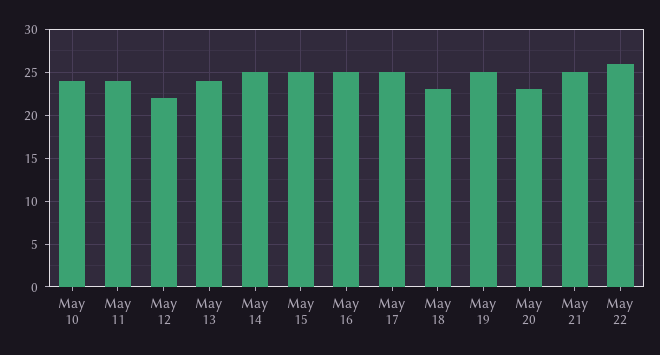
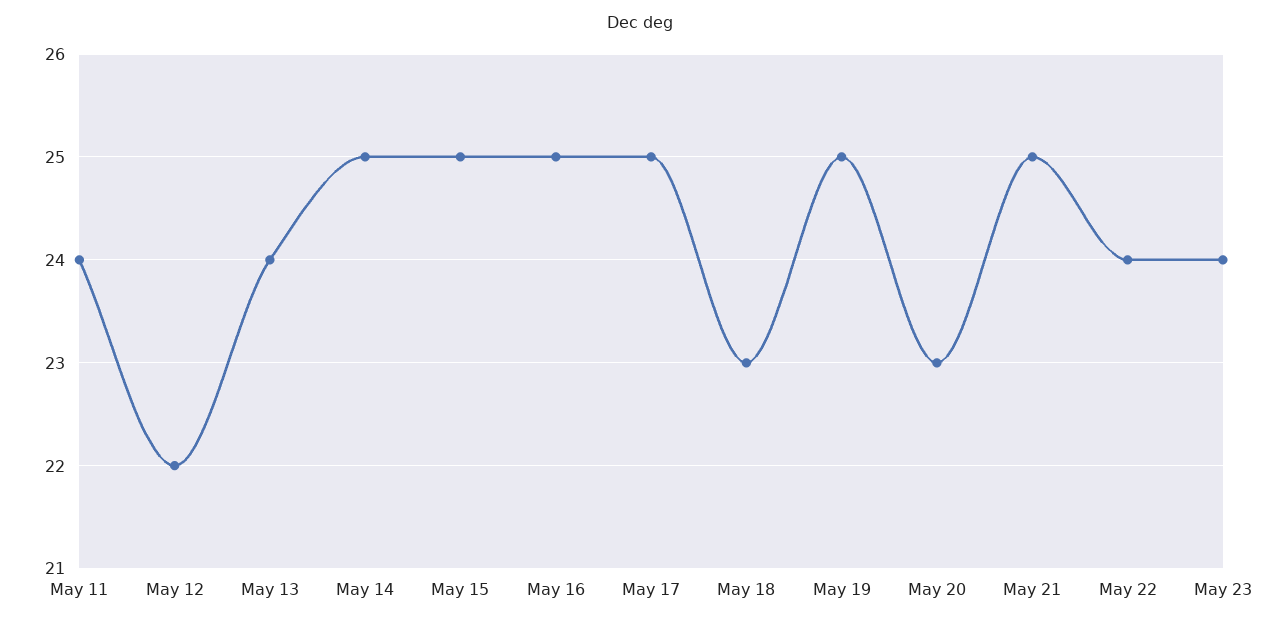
May 10: 24 -> none
May 22: 26 -> 24
May 23: none -> 24

